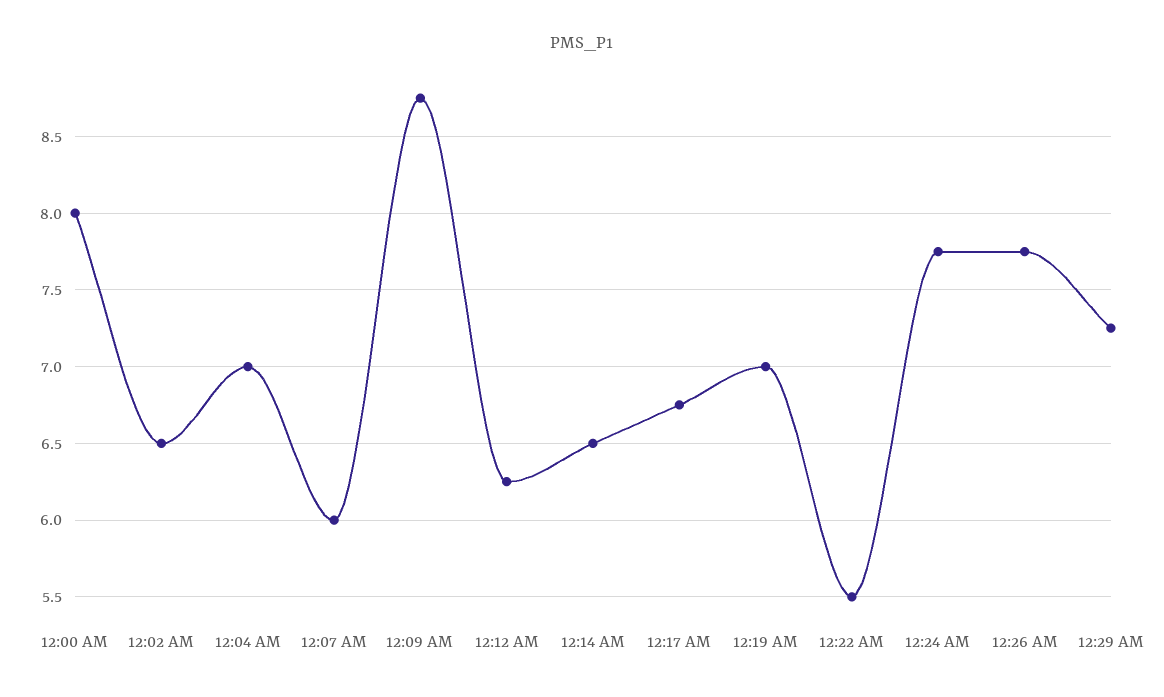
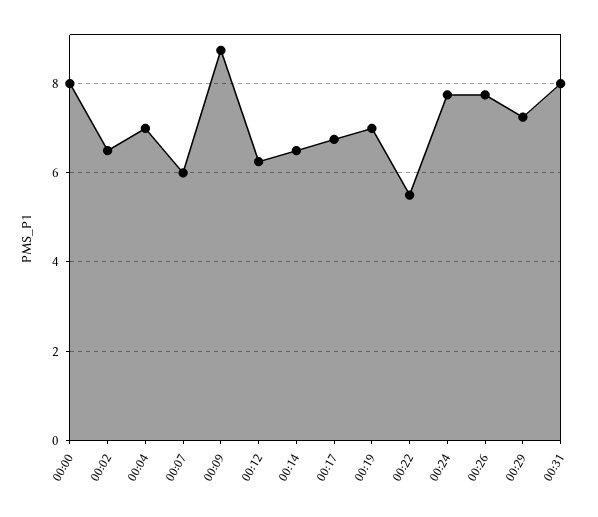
00:31: none -> 8

